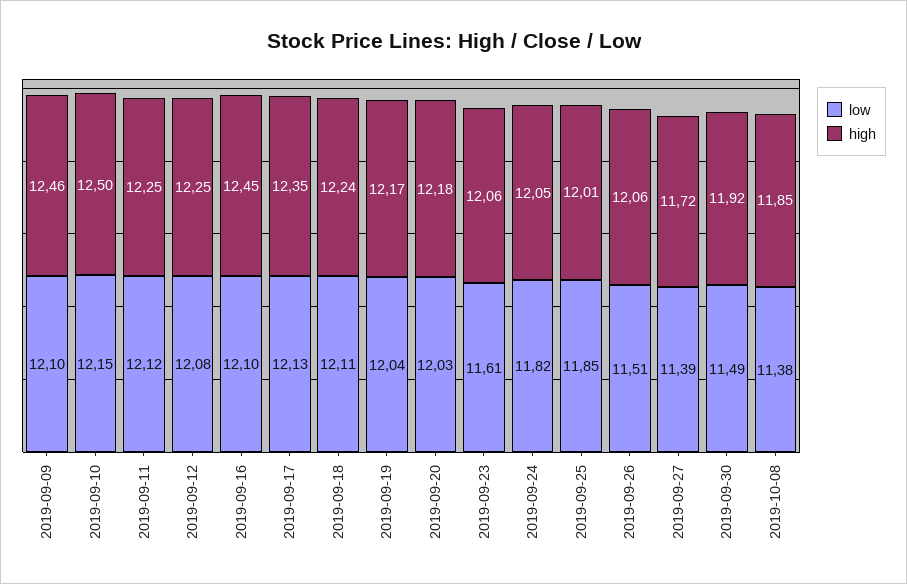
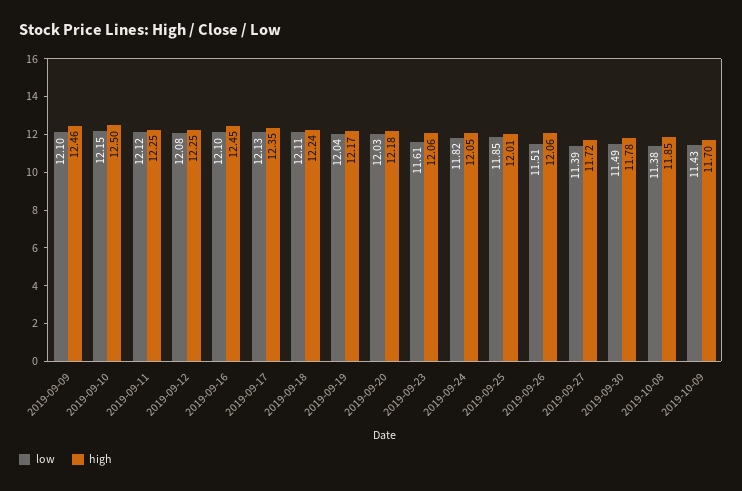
high, 2019-09-30: 11.92 -> 11.78
low, 2019-10-09: none -> 11.43
high, 2019-10-09: none -> 11.7

